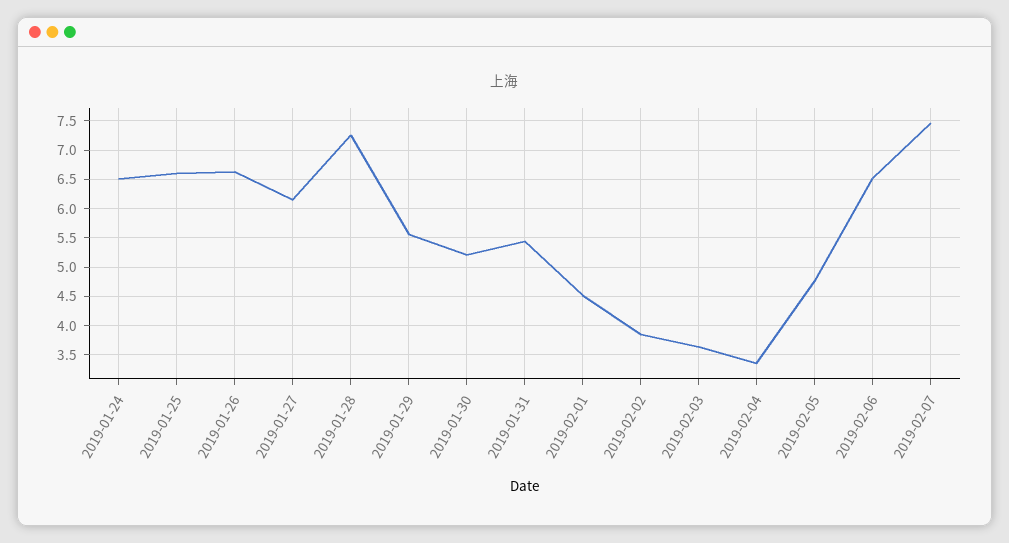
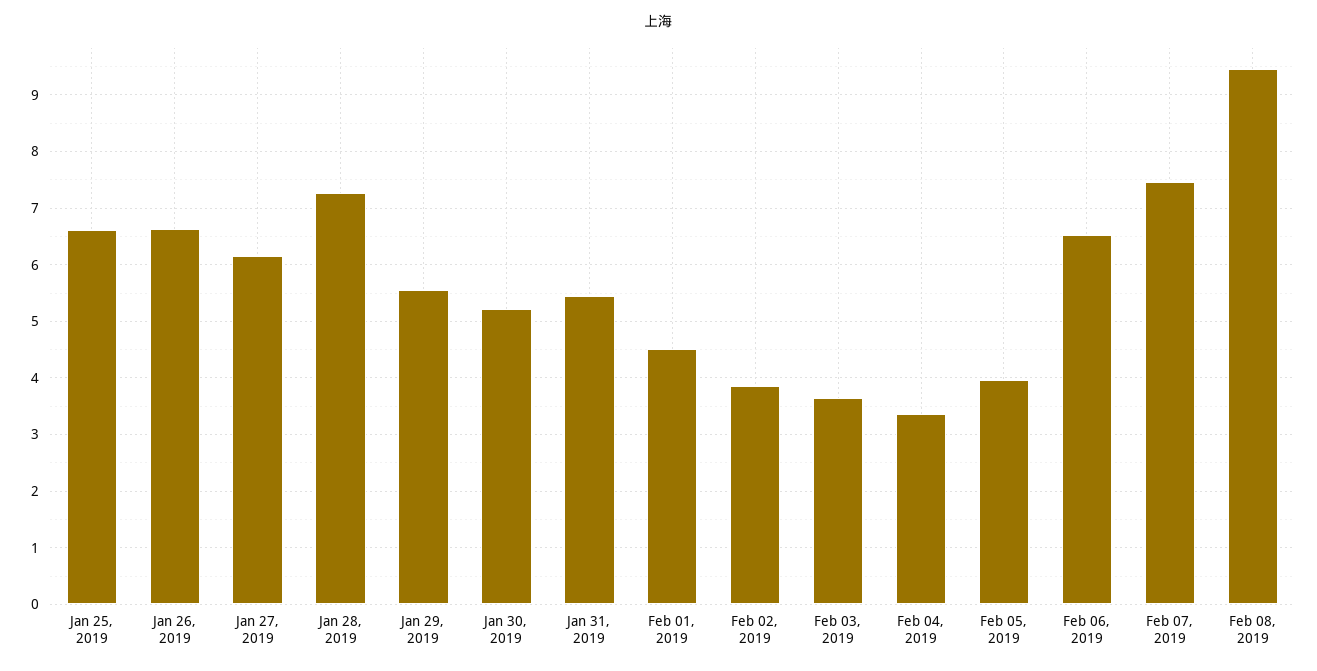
2019-01-24: 6.5 -> none
2019-02-05: 4.75 -> 4
Feb 08, 2019: none -> 9.4

